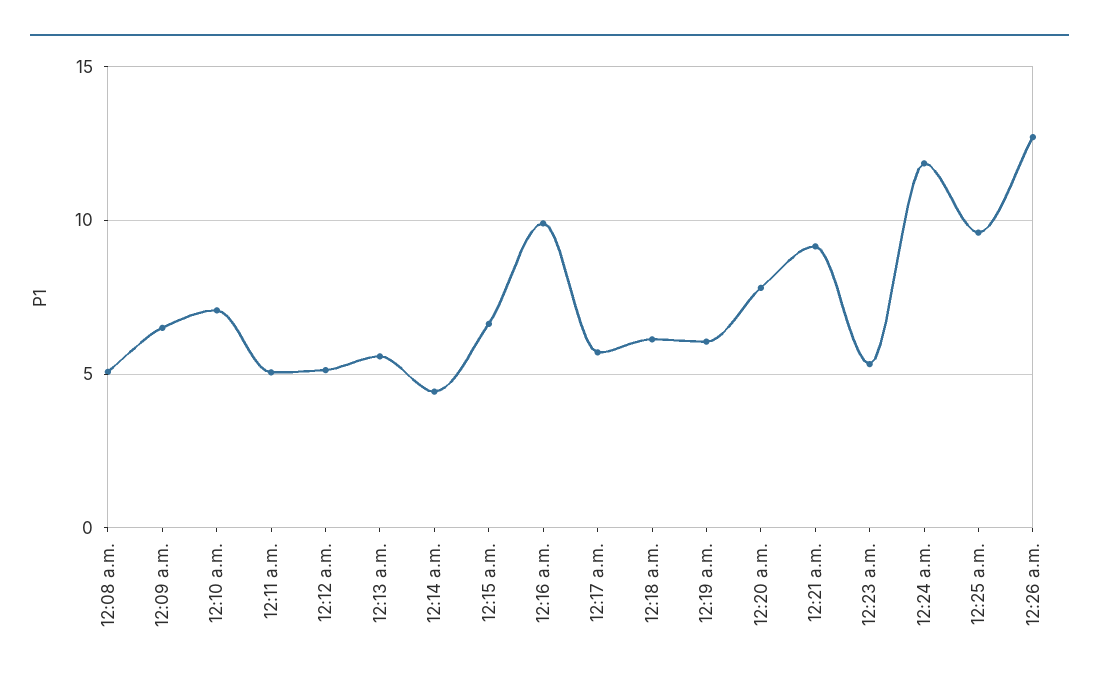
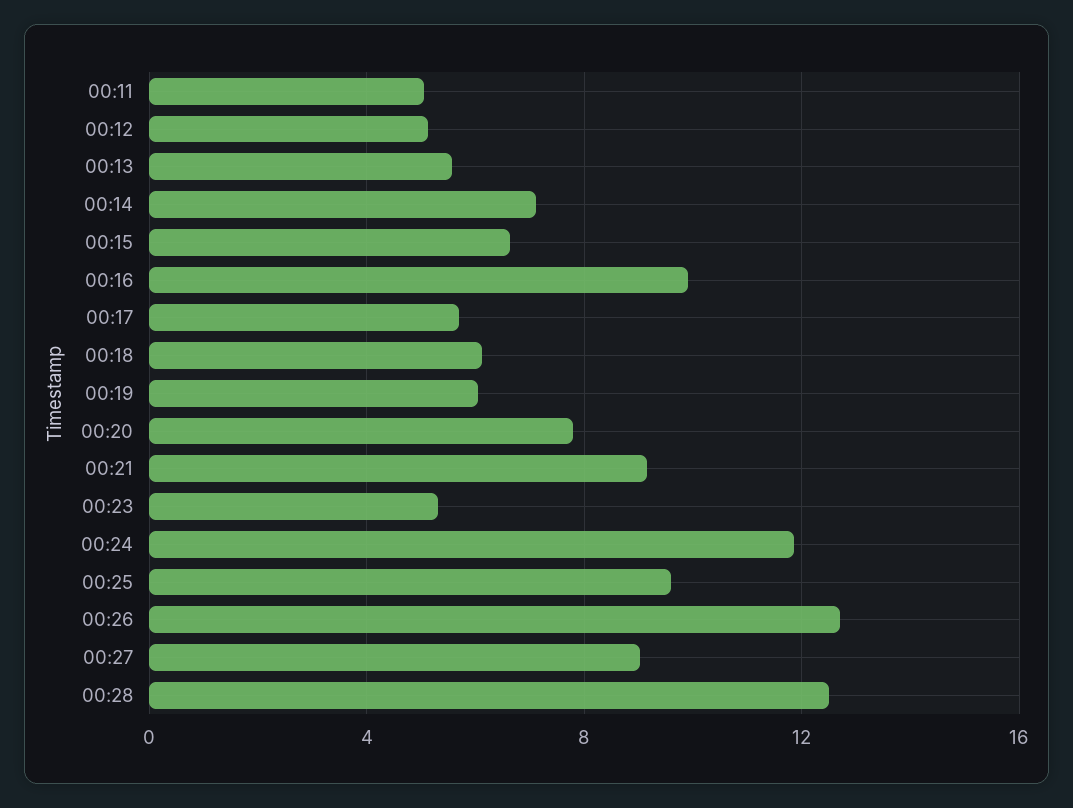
12:08 a.m.: 5 -> none
12:09 a.m.: 6.5 -> none
12:10 a.m.: 7 -> none
12:14 a.m.: 4.5 -> 7
00:27: none -> 9
00:28: none -> 12.5

